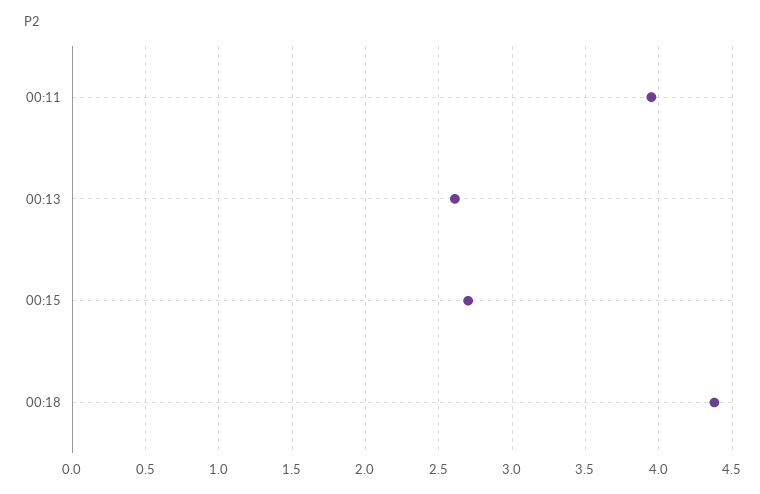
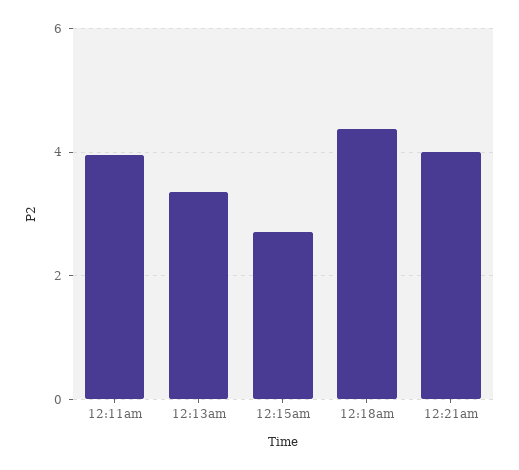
00:13: 2.6 -> 3.4
12:21am: none -> 4

